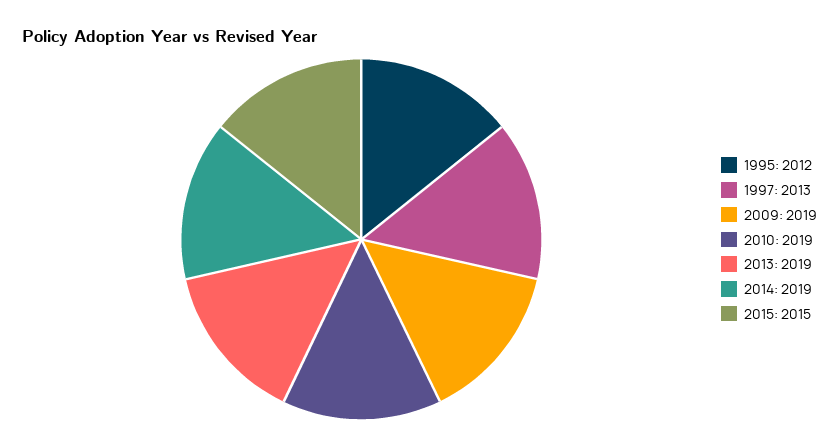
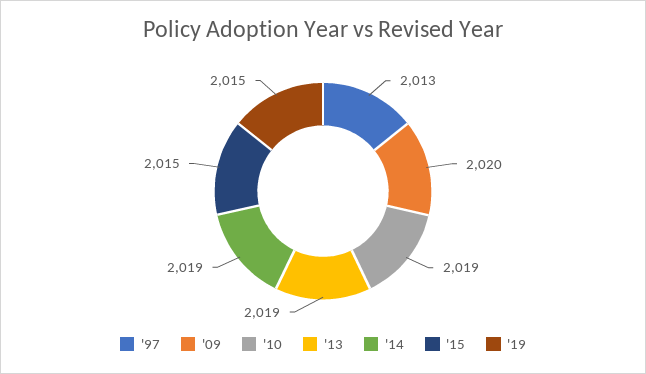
1995: 2012 -> none
2009: 2019 -> 2020
'19: none -> 2015

